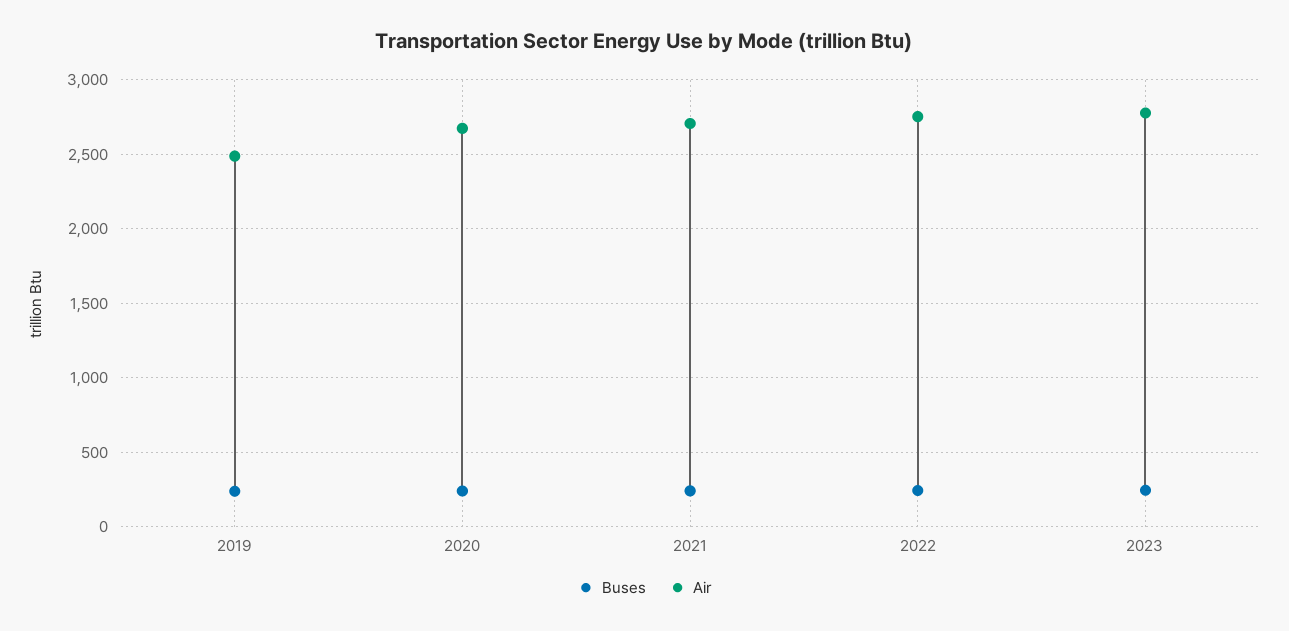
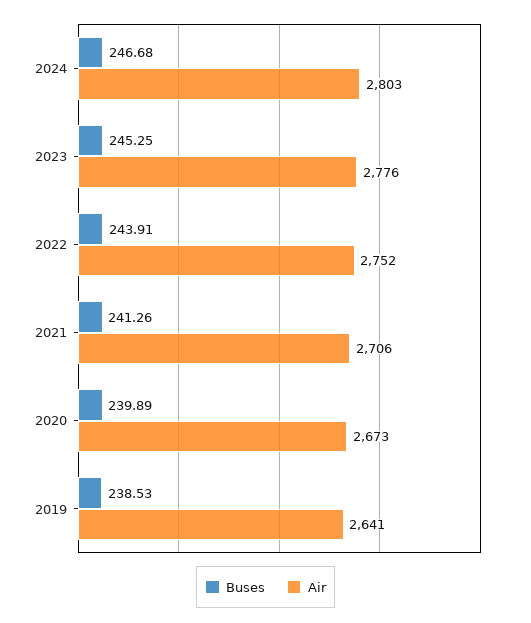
Air, 2019: 2500 -> 2641
Buses, 2024: none -> 246.68
Air, 2024: none -> 2803

